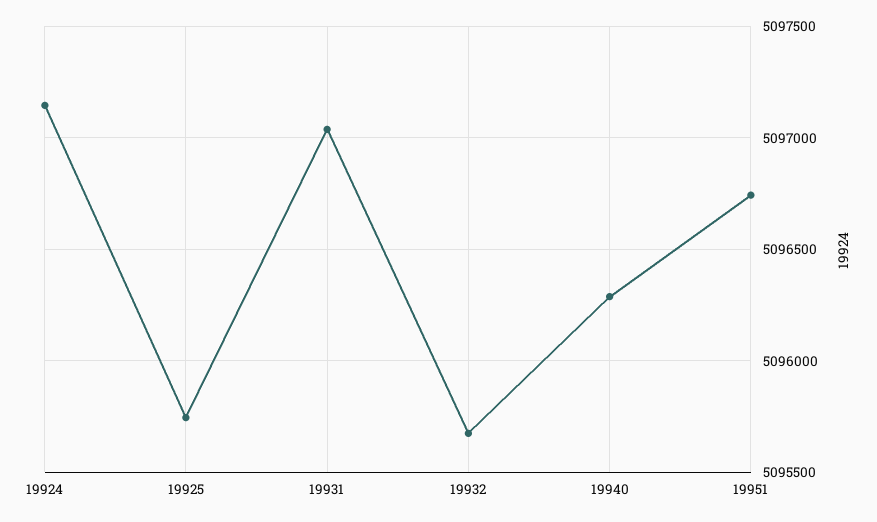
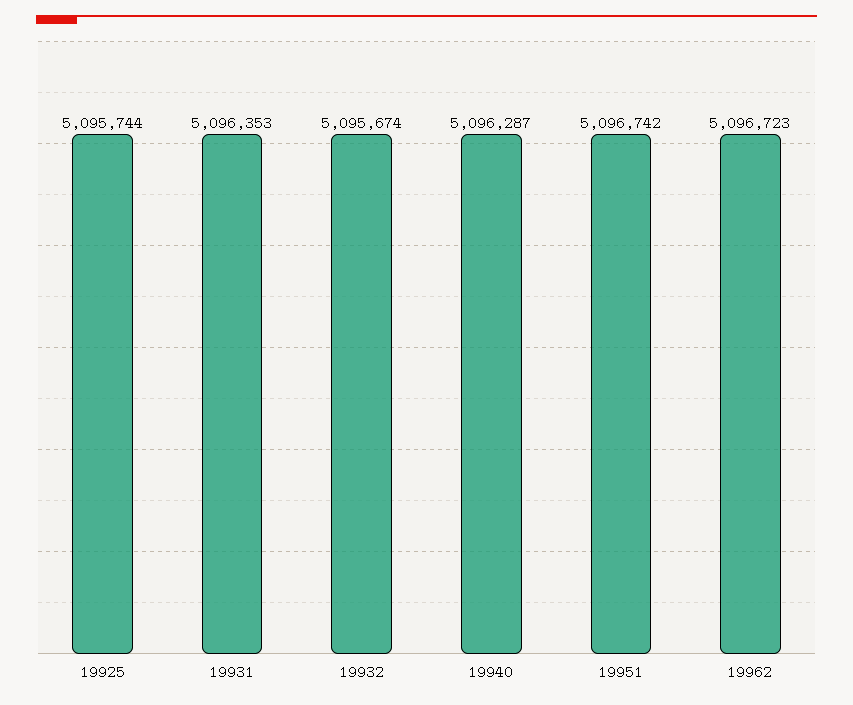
19924: 5097150 -> none
19931: 5097050 -> 5096353
19962: none -> 5096723

